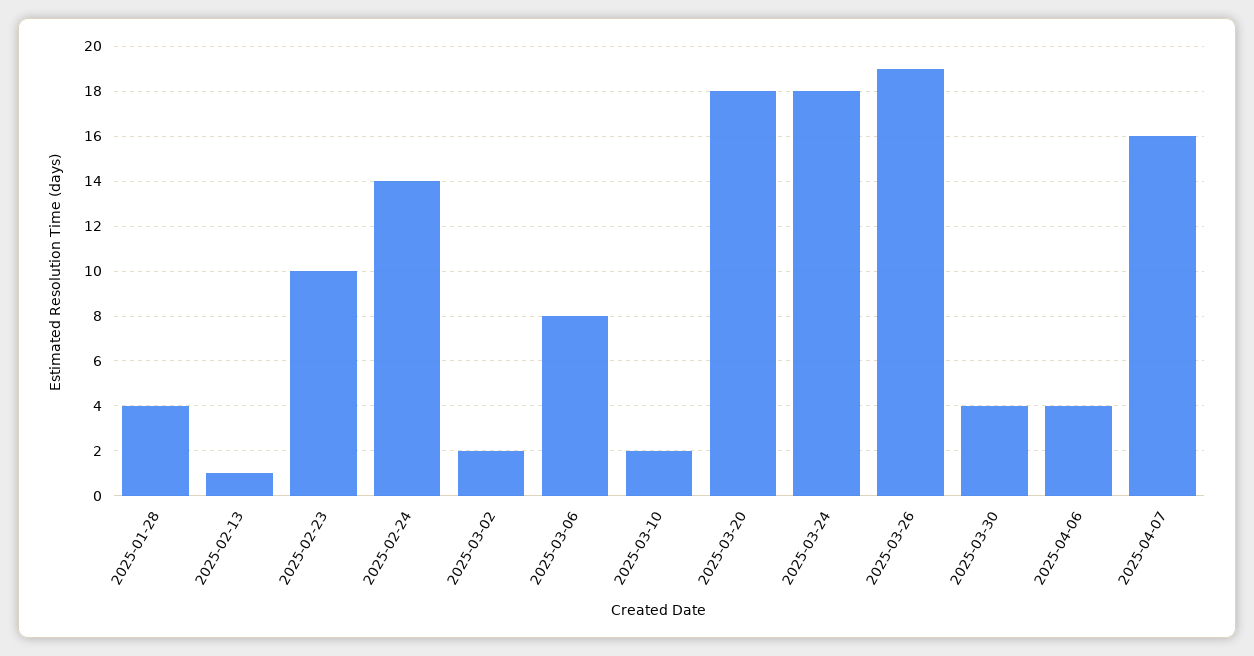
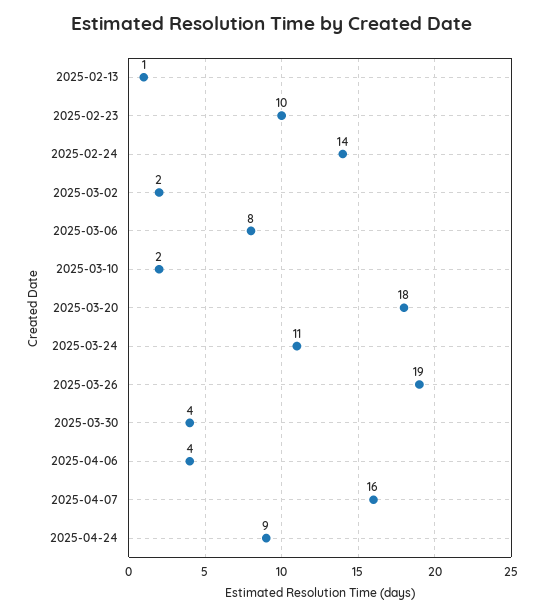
2025-01-28: 4 -> none
2025-03-24: 18 -> 11
2025-04-24: none -> 9

